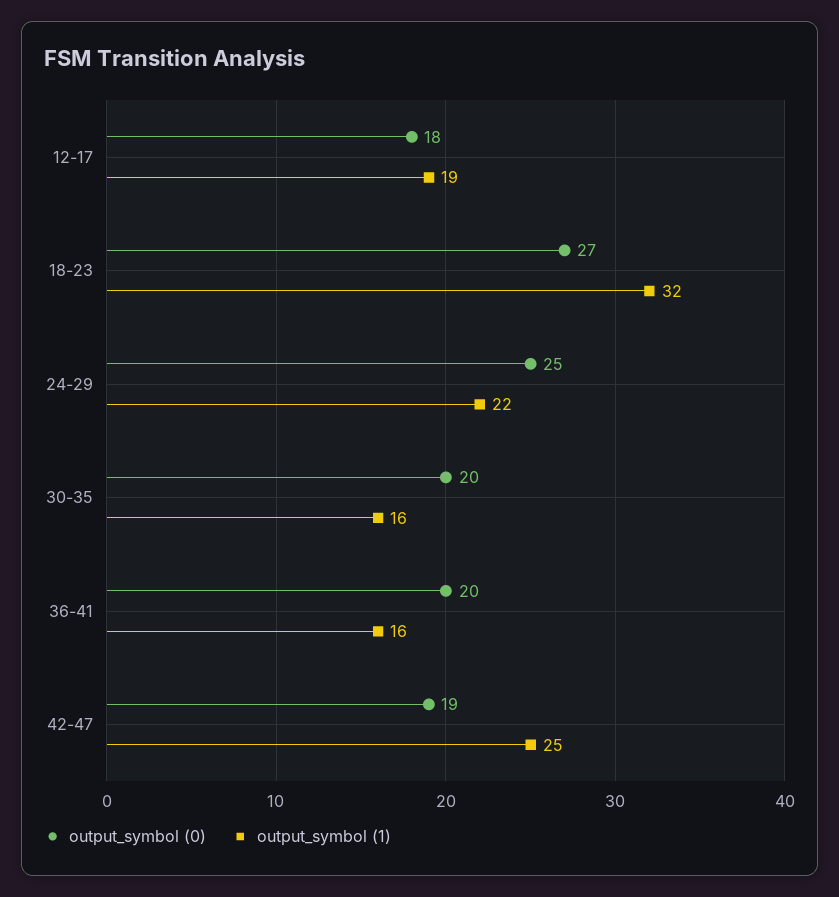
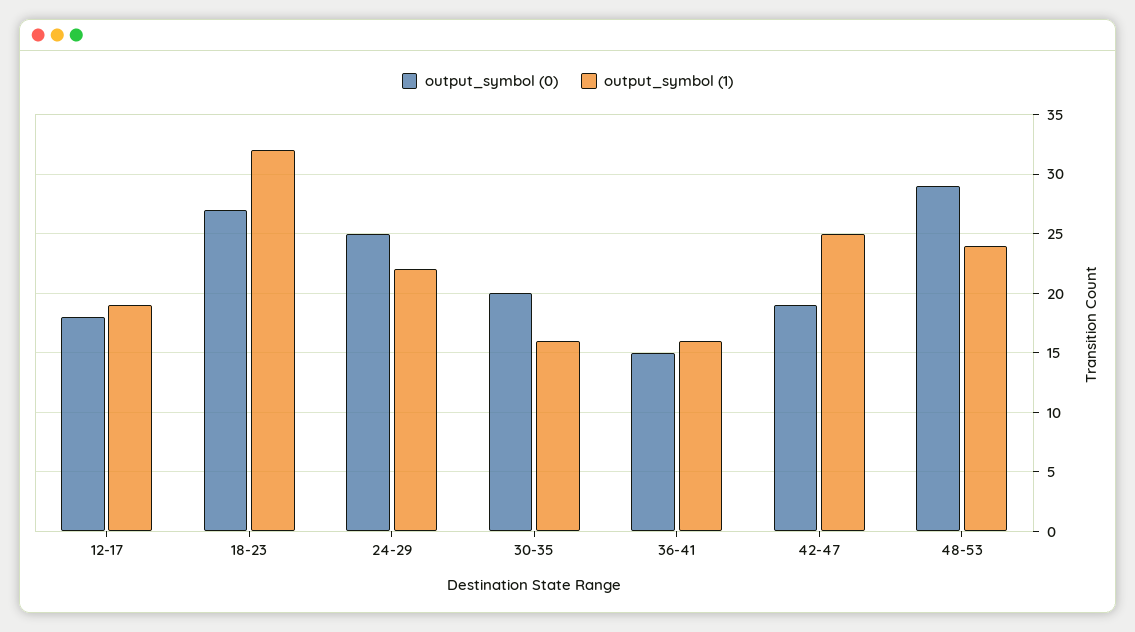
output_symbol (0), 36-41: 20 -> 15
output_symbol (0), 48-53: none -> 29
output_symbol (1), 48-53: none -> 24

